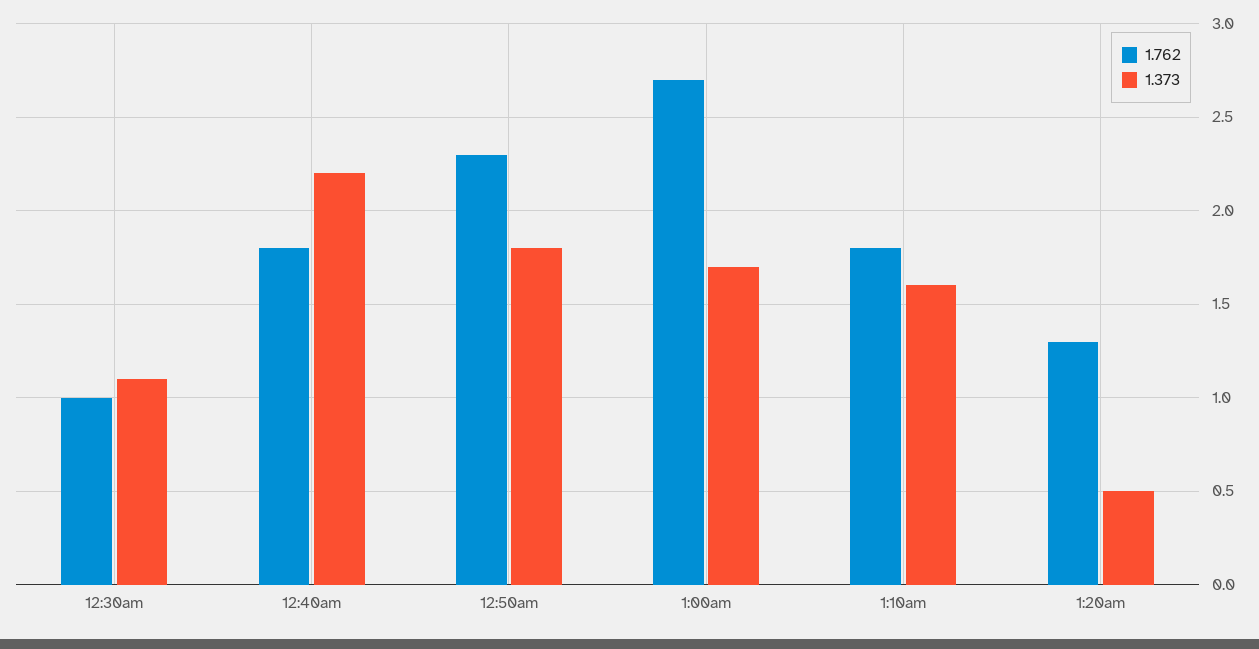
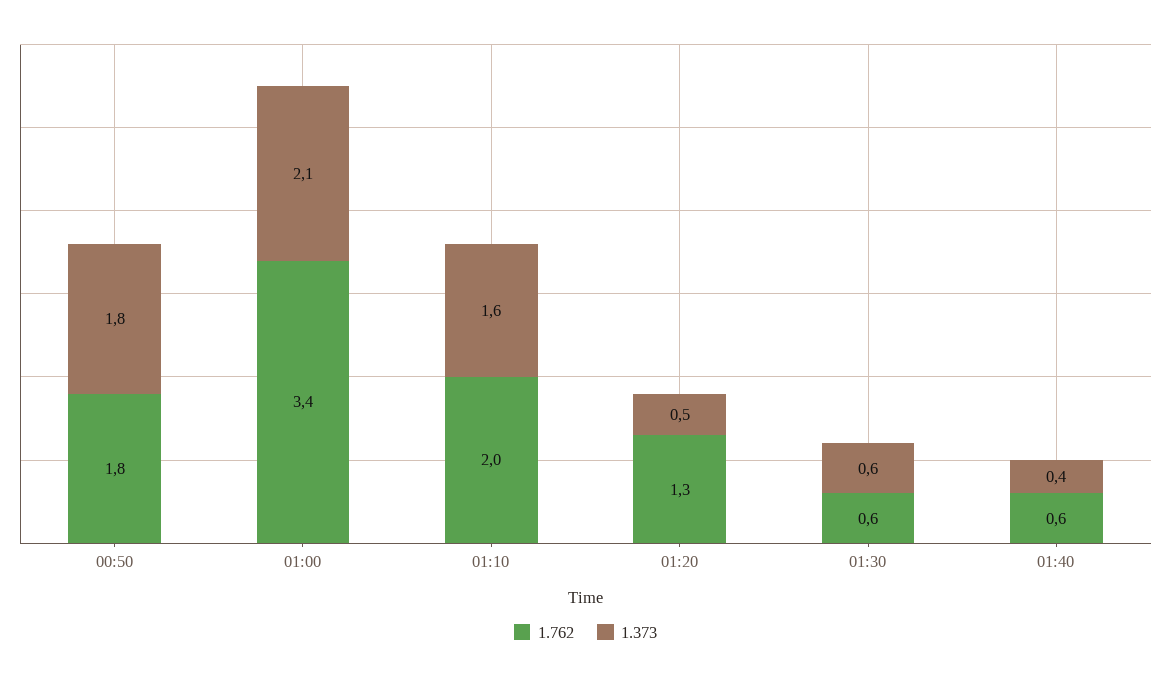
1.762, 12:30am: 1 -> none
1.373, 12:30am: 1.1 -> none
1.762, 12:40am: 1.8 -> none
1.373, 12:40am: 2.2 -> none
1.762, 12:50am: 2.3 -> 1.8
1.762, 1:00am: 2.7 -> 3.4
1.373, 1:00am: 1.7 -> 2.1
1.762, 1:10am: 1.8 -> 2
1.762, 01:30: none -> 0.6
1.373, 01:30: none -> 0.6
1.762, 01:40: none -> 0.6
1.373, 01:40: none -> 0.4

